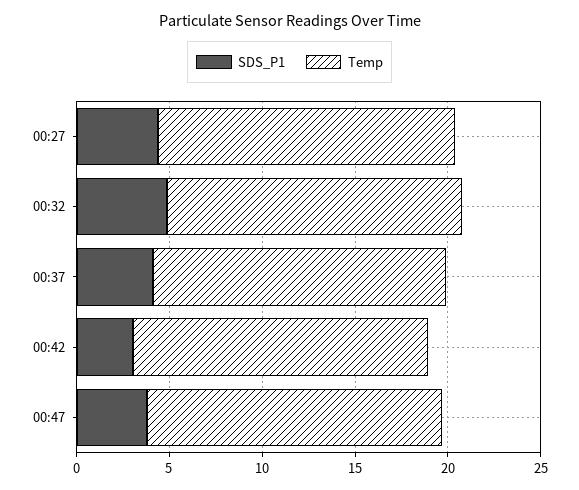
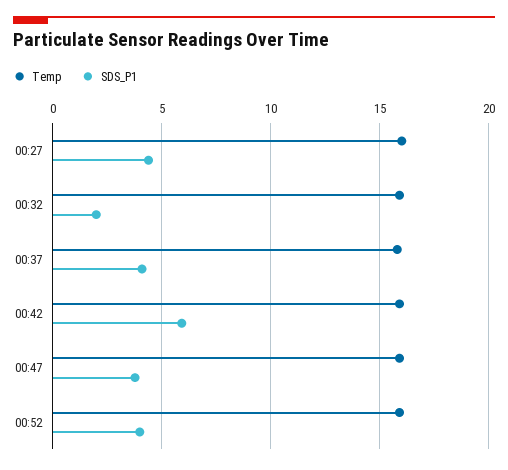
SDS_P1, 00:32: 5 -> 2
SDS_P1, 00:42: 3 -> 6
Temp, 00:52: none -> 16
SDS_P1, 00:52: none -> 4

